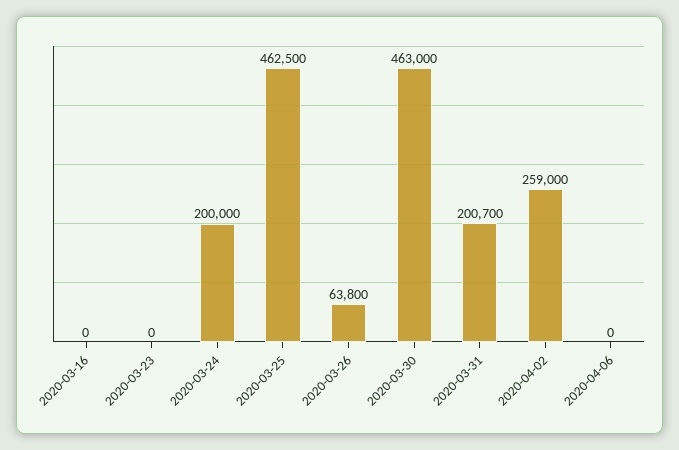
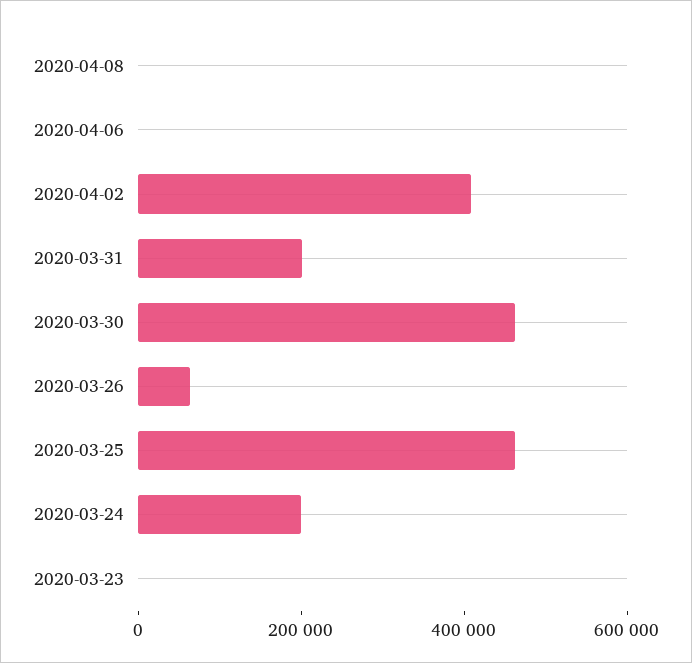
2020-03-16: 0 -> none
2020-04-02: 259000 -> 400000
2020-04-08: none -> 0

